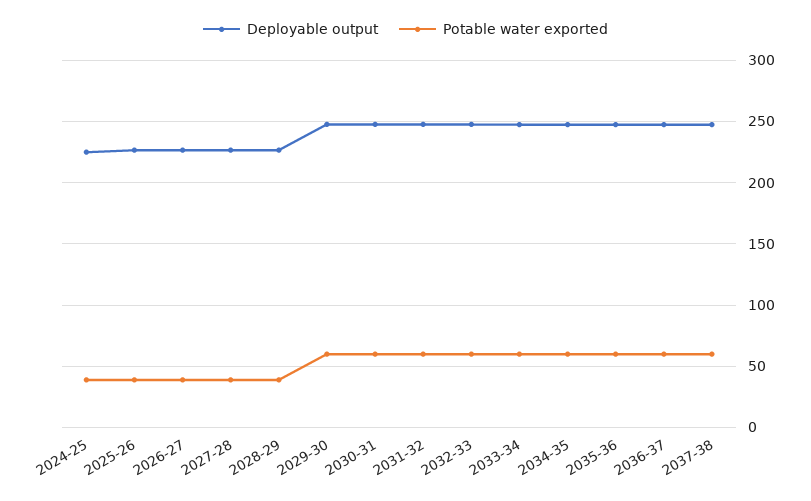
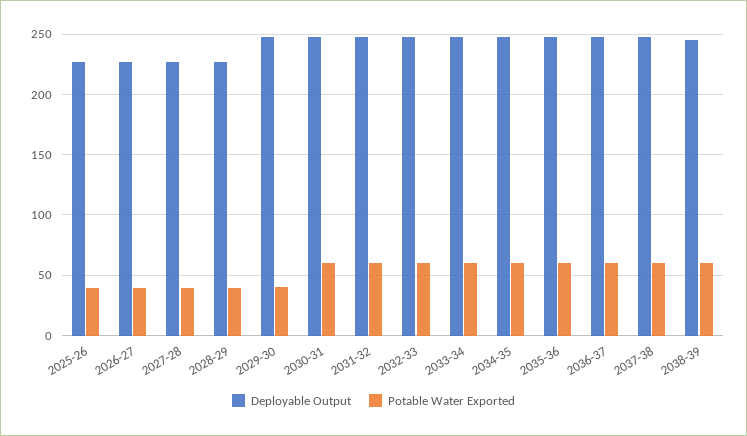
Deployable output, 2024-25: 225 -> none
Potable water exported, 2024-25: 40 -> none
Potable water exported, 2029-30: 60 -> 40
Deployable output, 2038-39: none -> 245
Potable water exported, 2038-39: none -> 60

